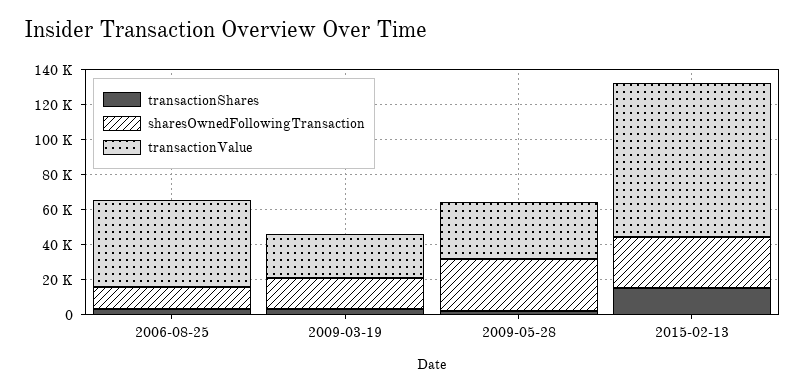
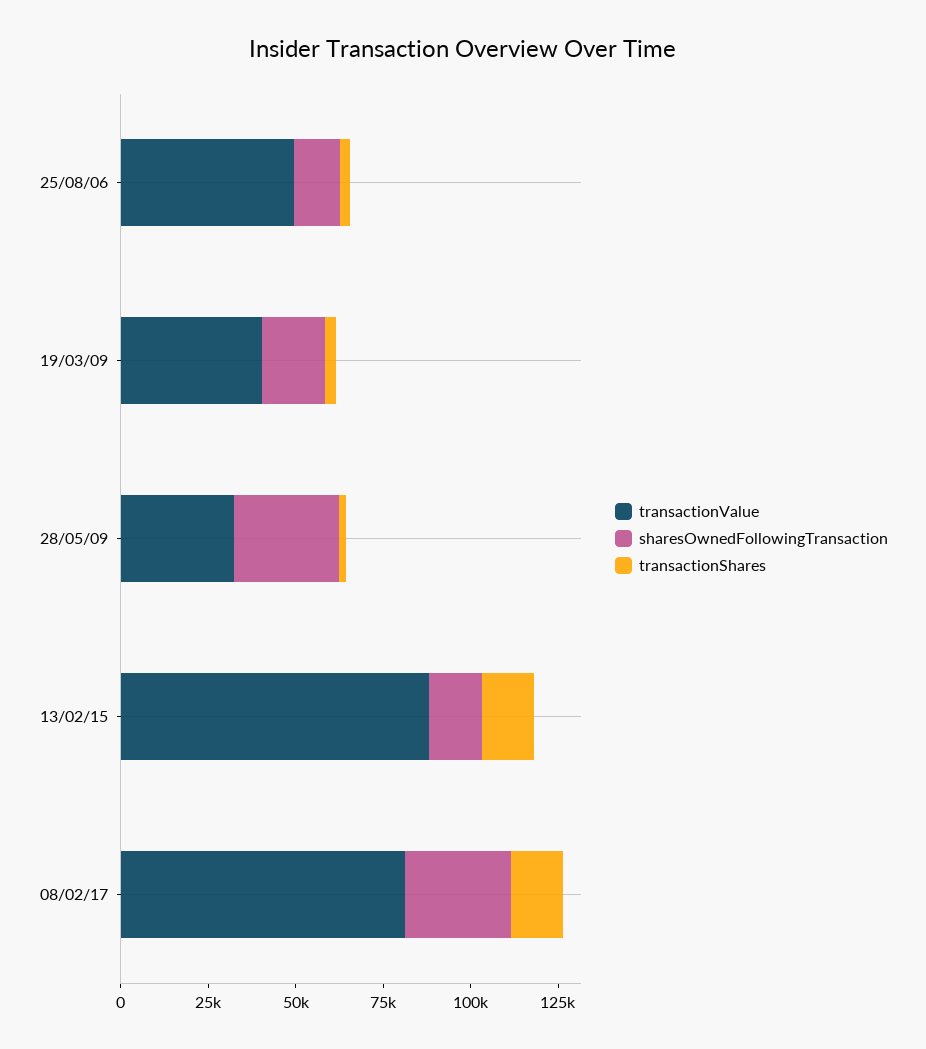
transactionValue, 2009-03-19: 25000 -> 40000
sharesOwnedFollowingTransaction, 2015-02-13: 30000 -> 15000
transactionValue, 08/02/17: none -> 80000
sharesOwnedFollowingTransaction, 08/02/17: none -> 30000
transactionShares, 08/02/17: none -> 15000

